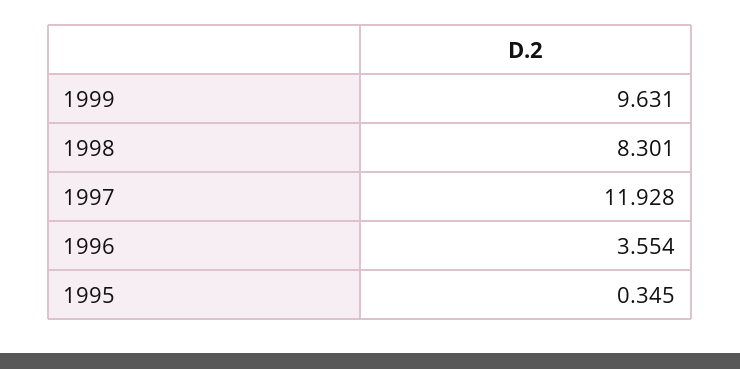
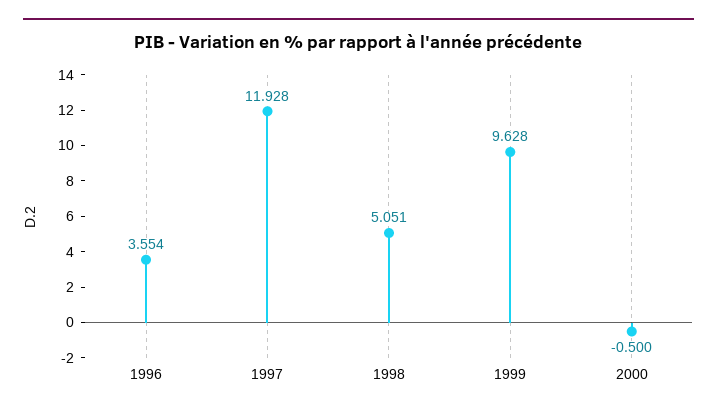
1999: 9.631 -> 9.628
1998: 8.301 -> 5.051
1995: 0.345 -> none
2000: none -> -0.5

